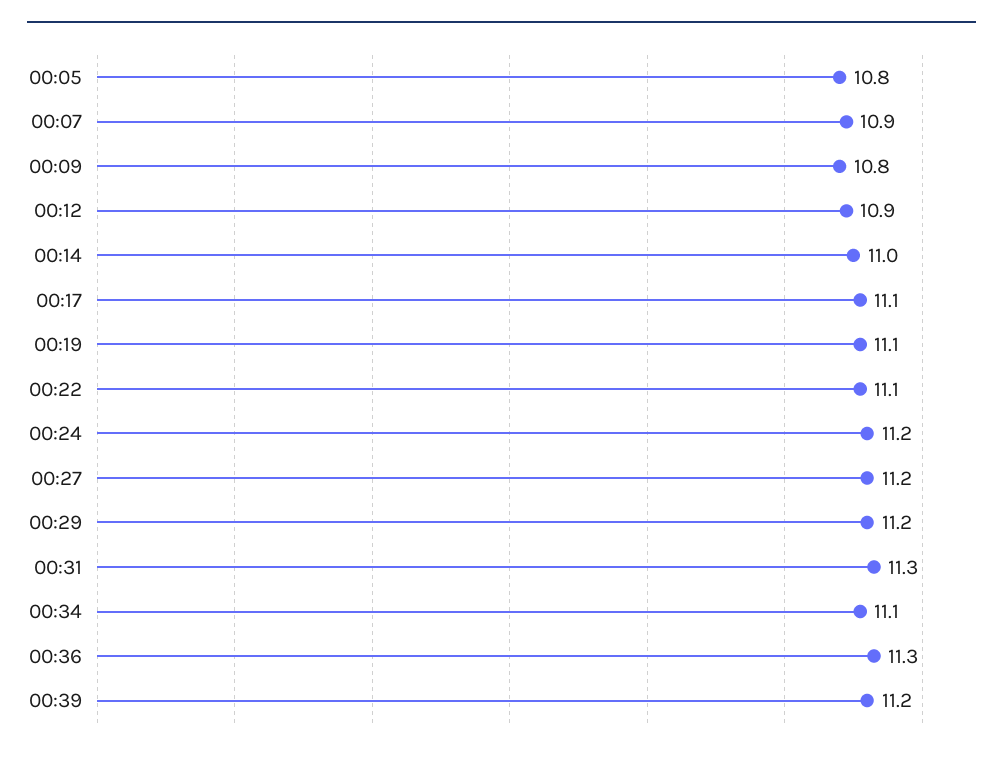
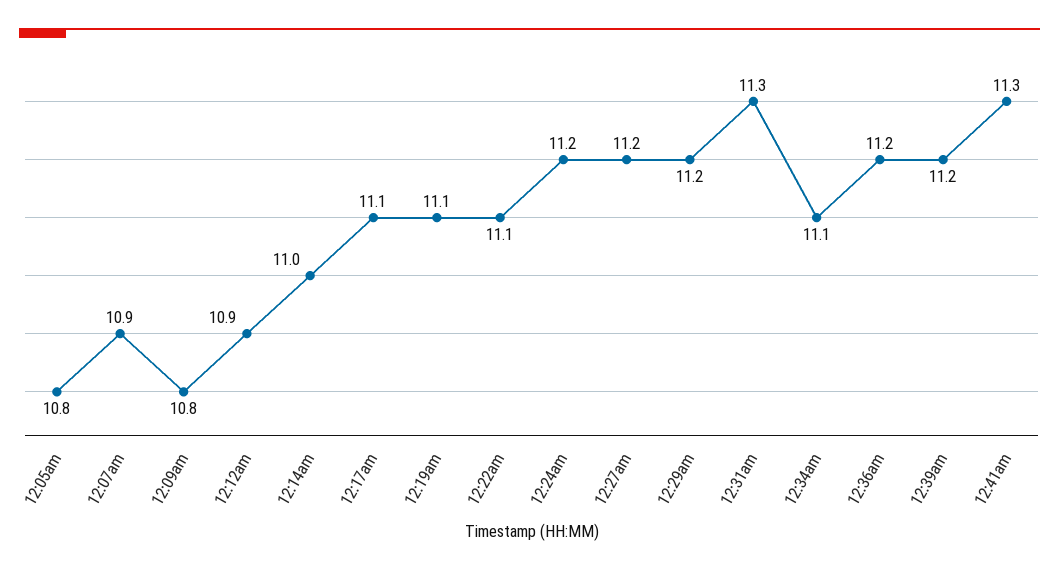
00:36: 11.3 -> 11.2
12:41am: none -> 11.3

